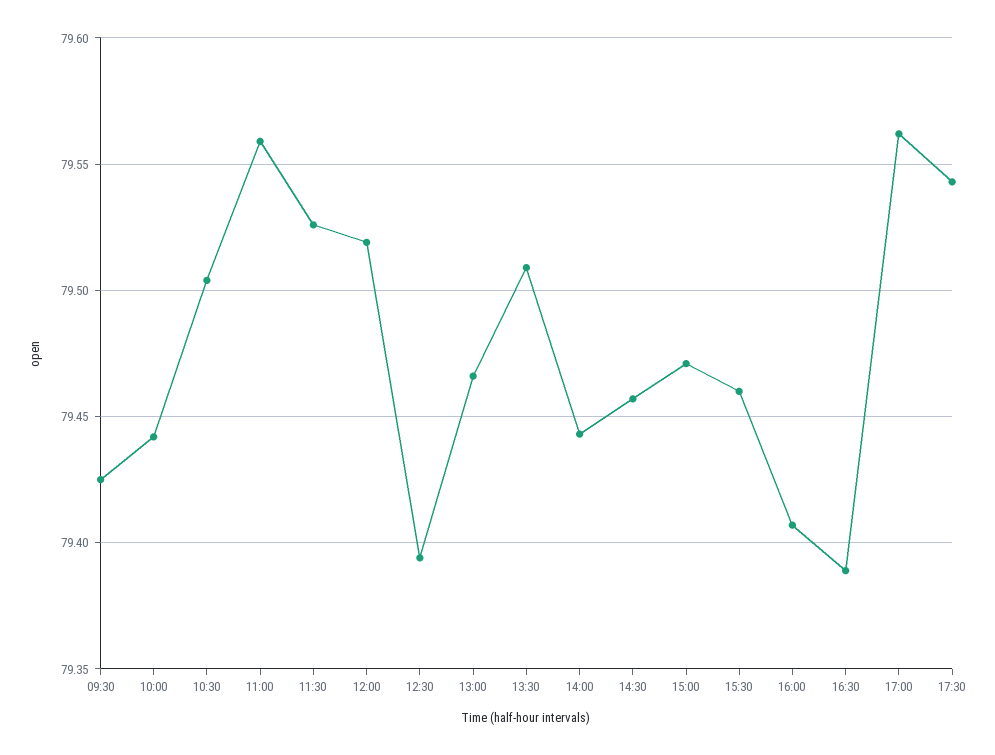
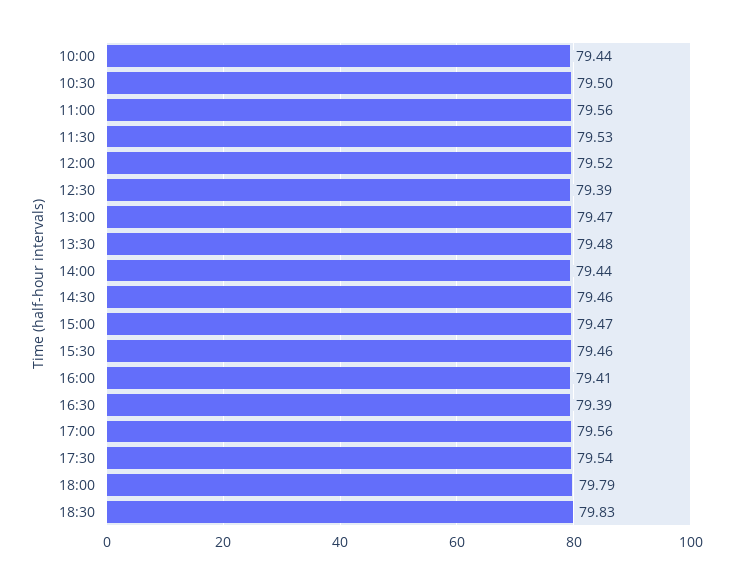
09:30: 79.425 -> none
13:30: 79.51 -> 79.48
18:00: none -> 79.79
18:30: none -> 79.83

